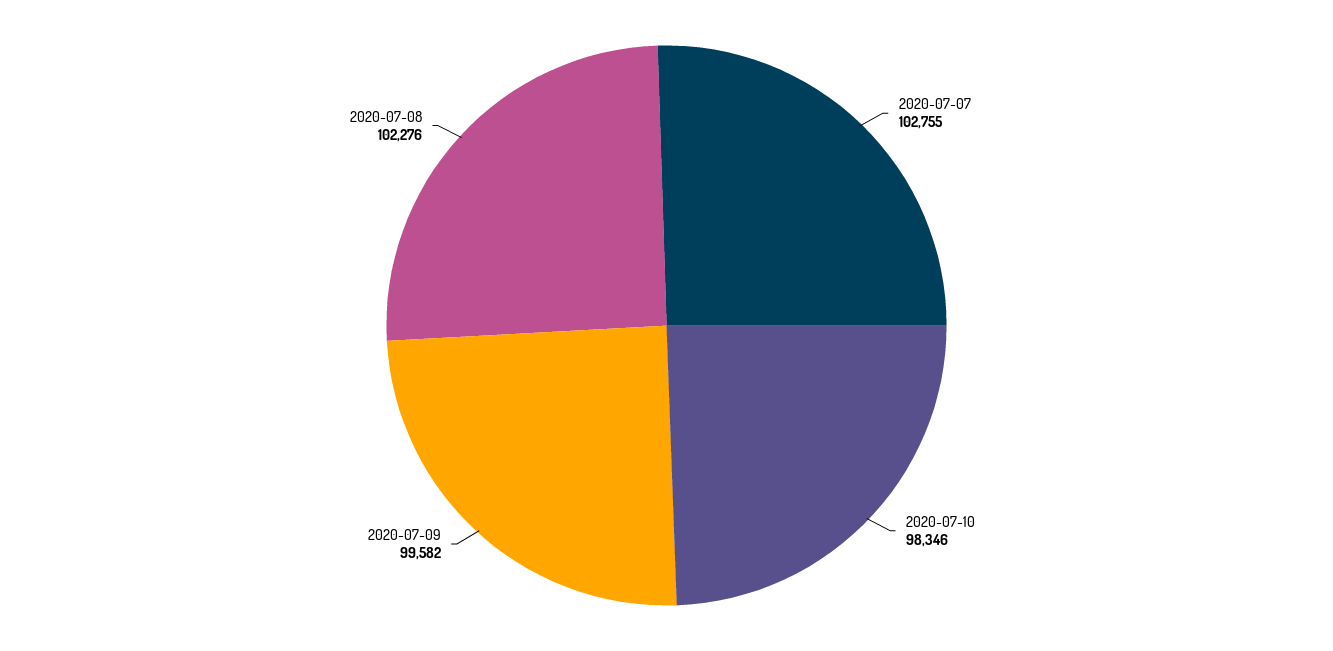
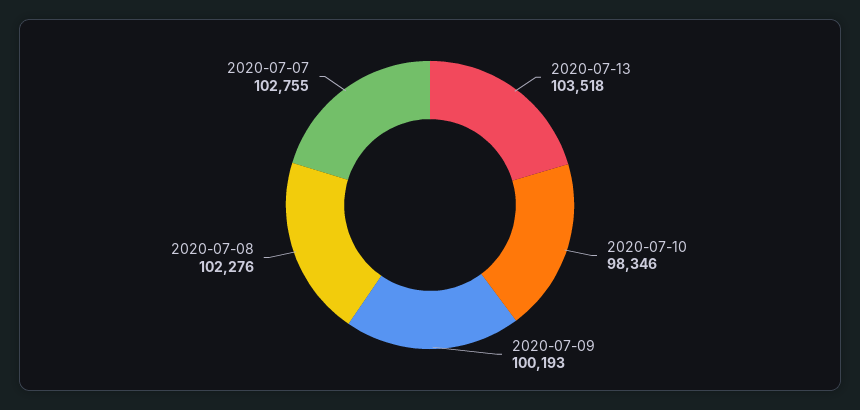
2020-07-09: 99582 -> 100193
2020-07-13: none -> 103518

